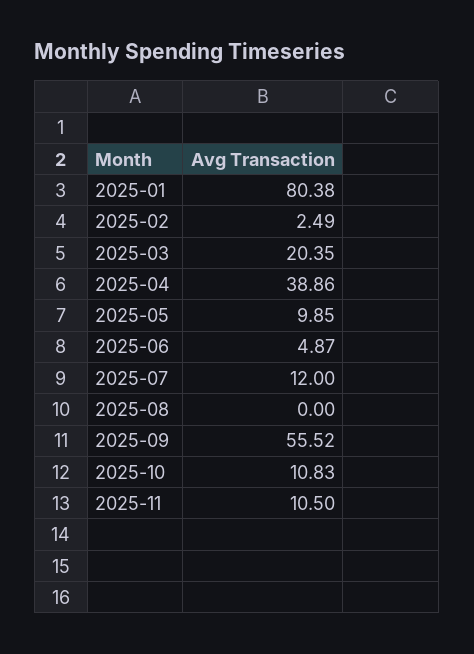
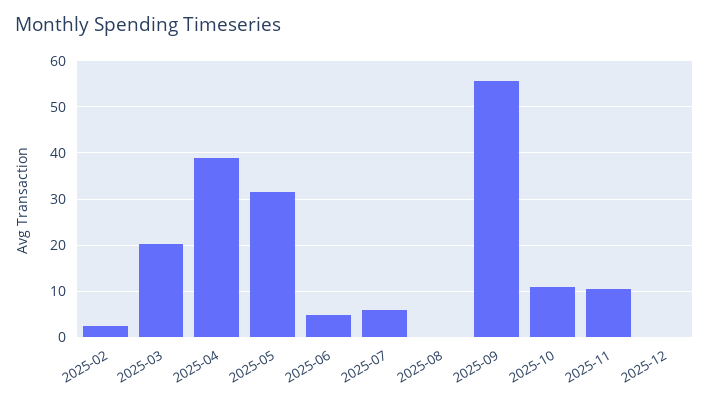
2025-01: 80.38 -> none
2025-05: 9.85 -> 32
2025-07: 12 -> 6
2025-12: none -> 0

